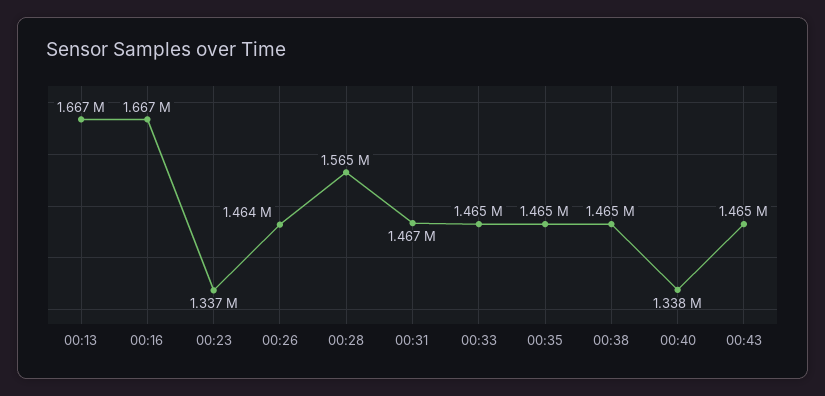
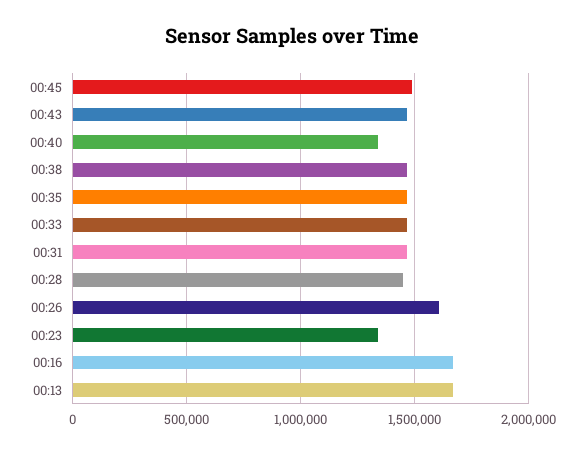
00:26: 1464000 -> 1600000
00:28: 1565000 -> 1450000
00:45: none -> 1500000

